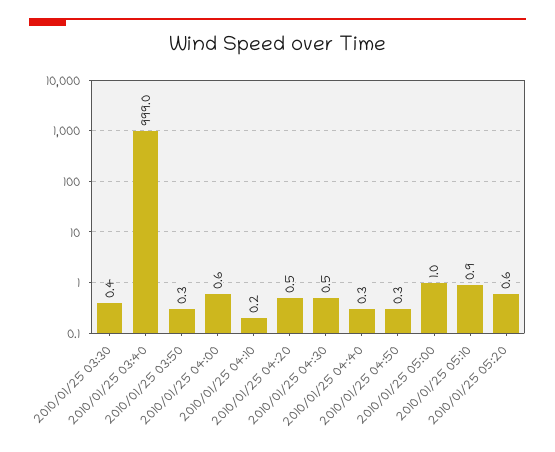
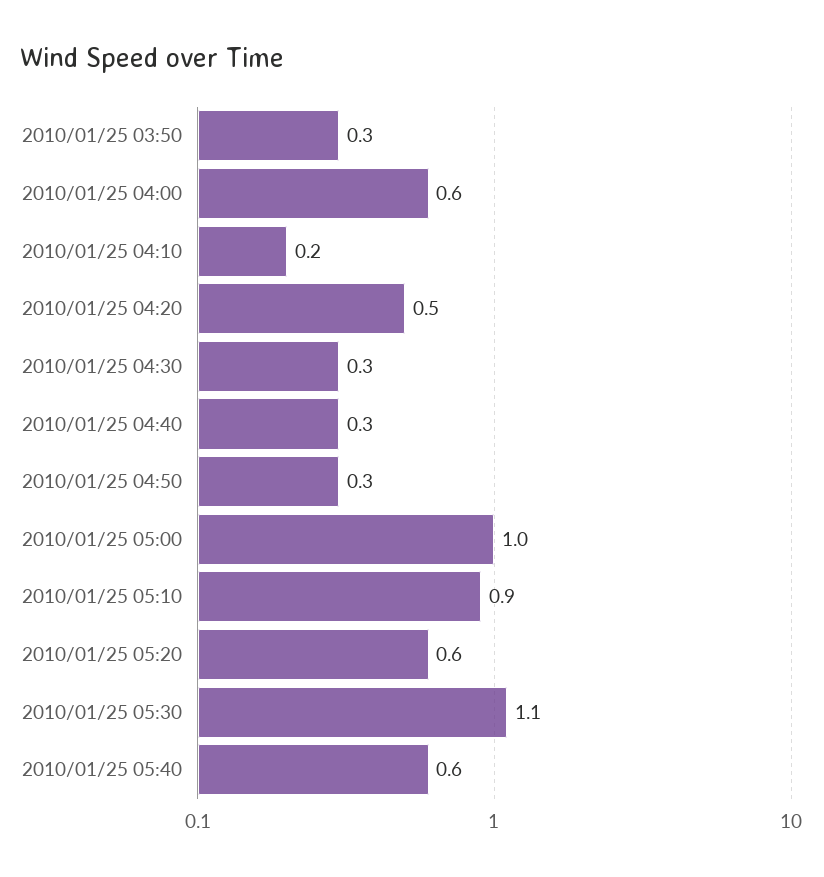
2010/01/25 03:30: 0.4 -> none
2010/01/25 03:40: 999 -> none
2010/01/25 04:30: 0.5 -> 0.3
2010/01/25 05:30: none -> 1.1
2010/01/25 05:40: none -> 0.6

